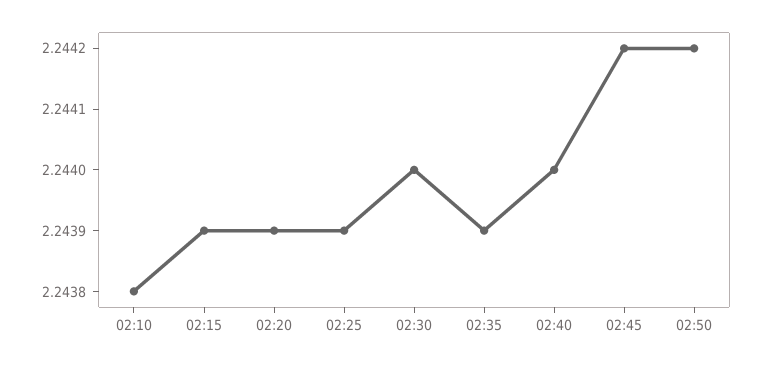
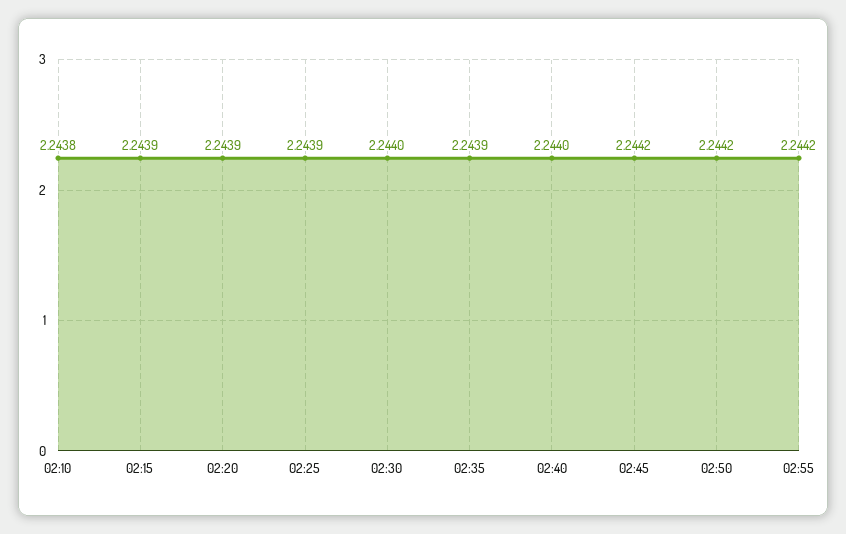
02:55: none -> 2.2442

